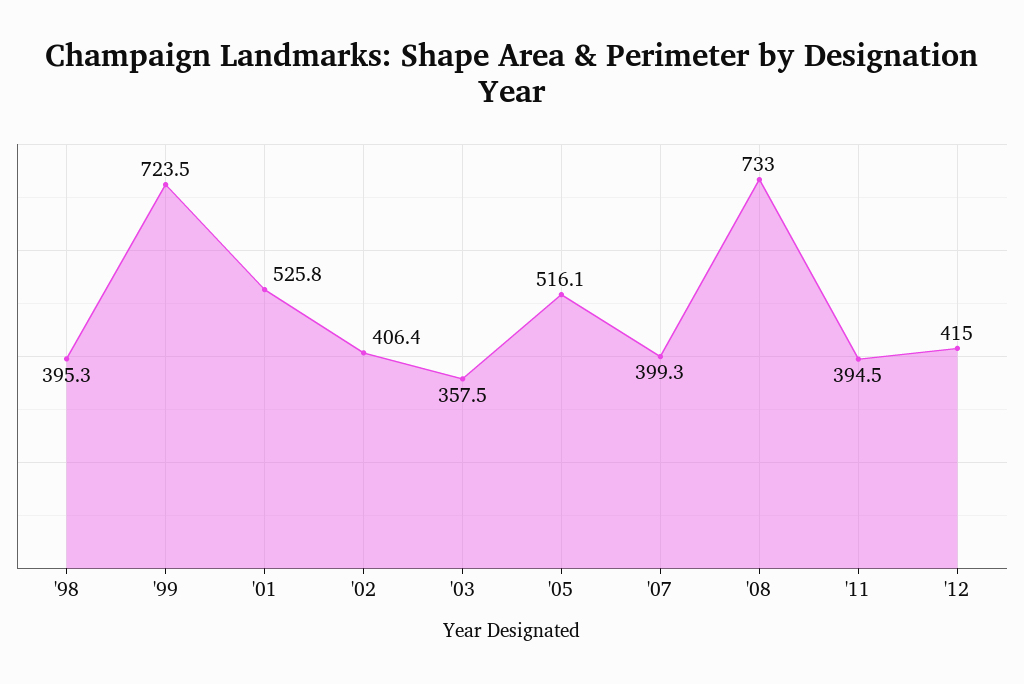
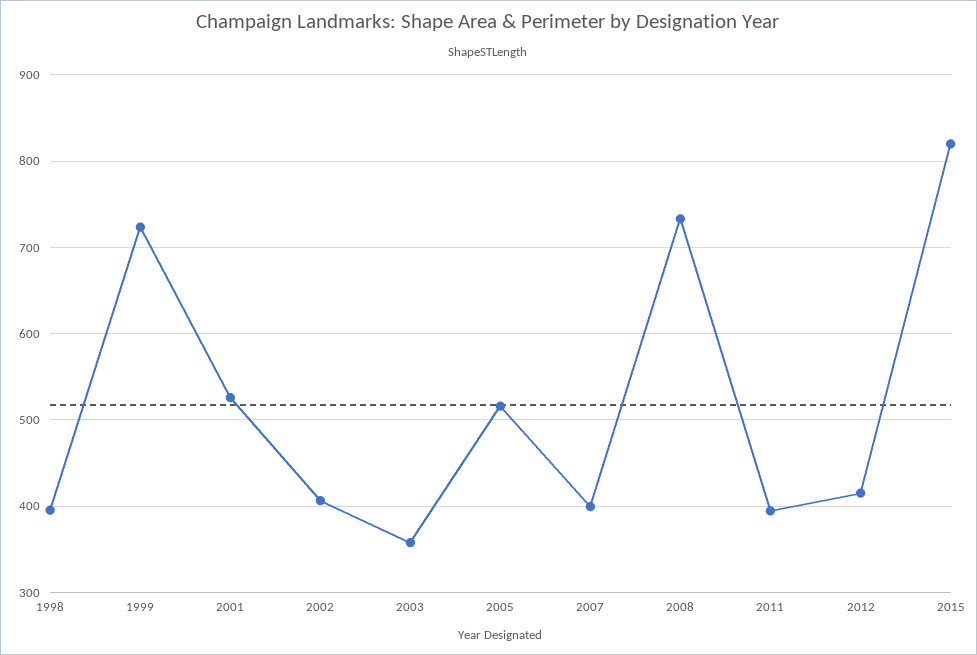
2015: none -> 820

